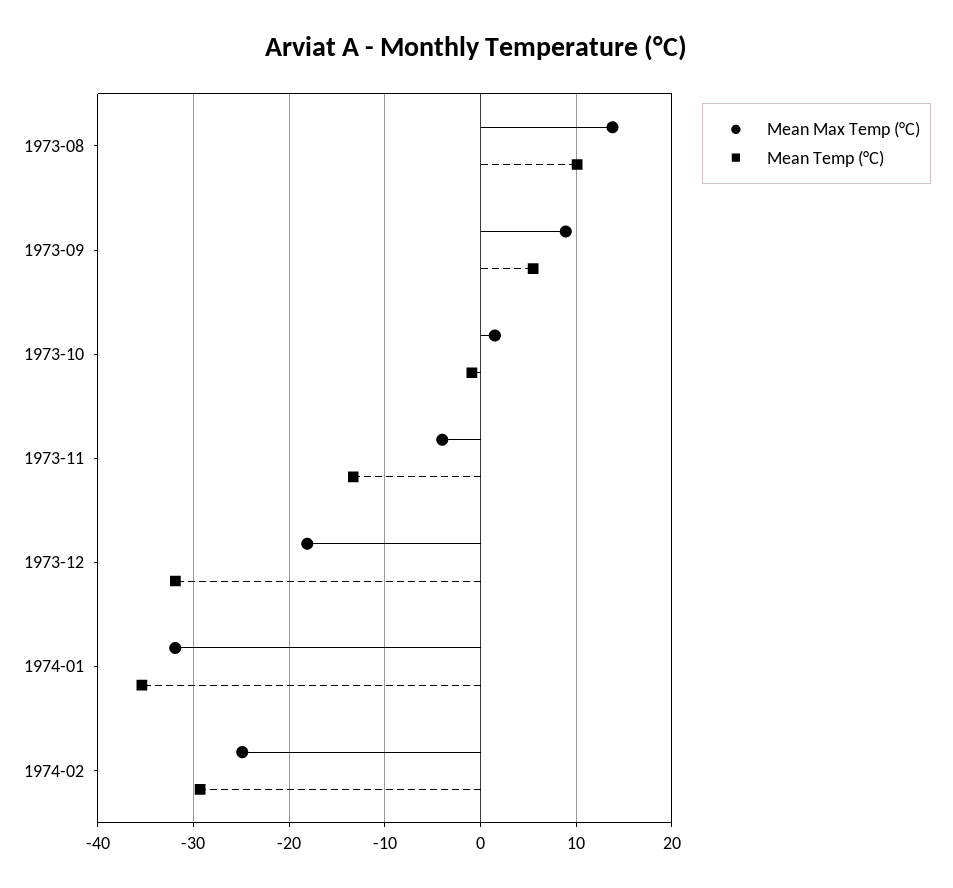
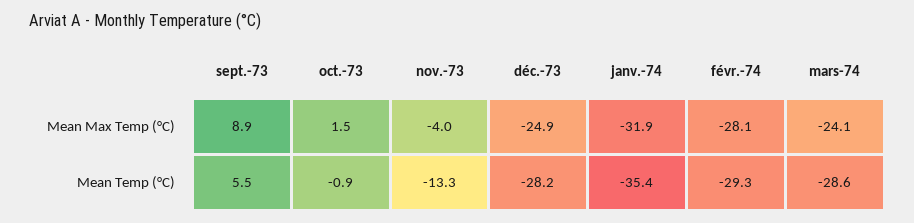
Mean Max Temp (°C), 1973-08: 14 -> none
Mean Temp (°C), 1973-08: 10 -> none
Mean Max Temp (°C), 1973-12: -18 -> -24.9
Mean Temp (°C), 1973-12: -32 -> -28.2
Mean Max Temp (°C), 1974-02: -25 -> -28.1
Mean Max Temp (°C), mars-74: none -> -24.1
Mean Temp (°C), mars-74: none -> -28.6

